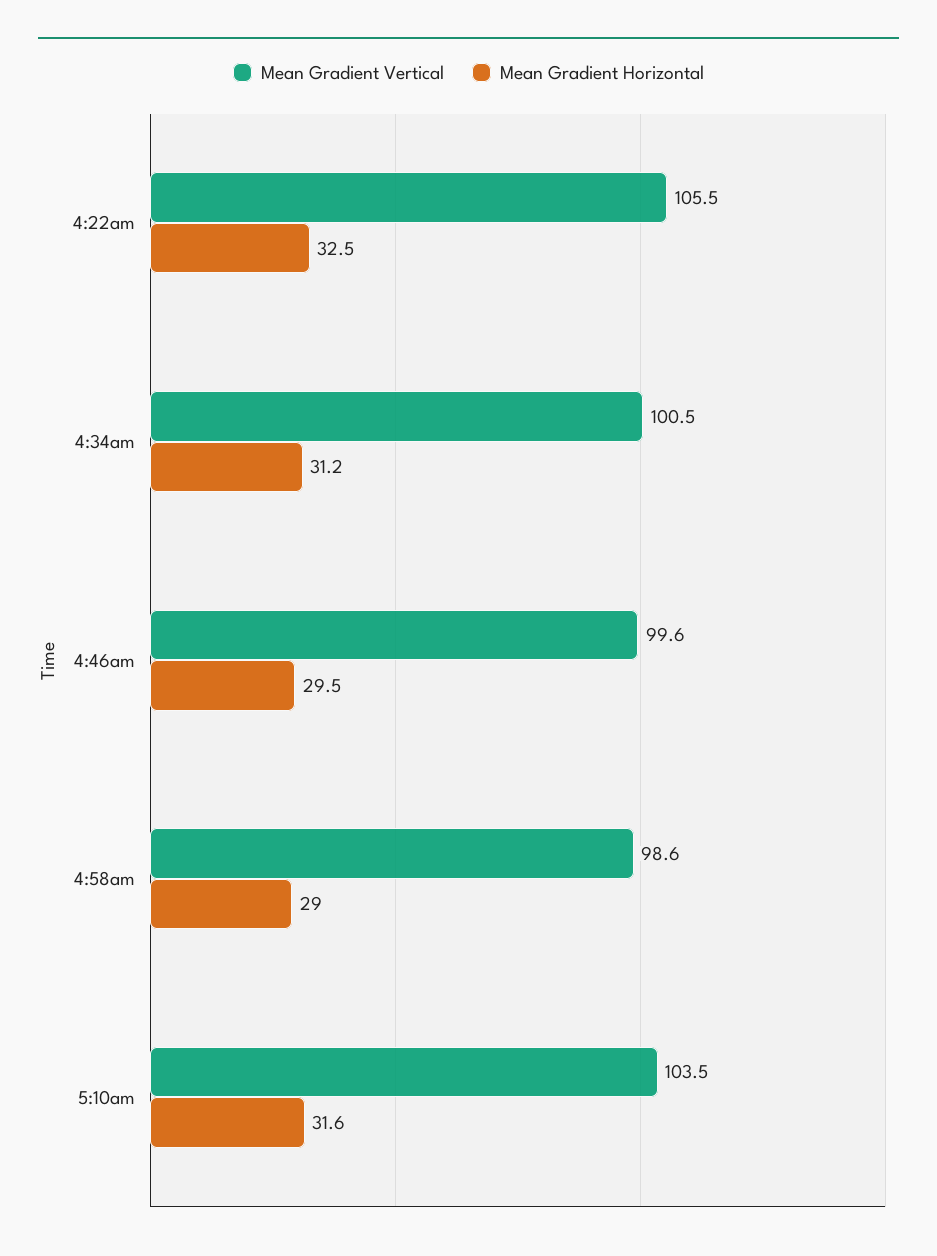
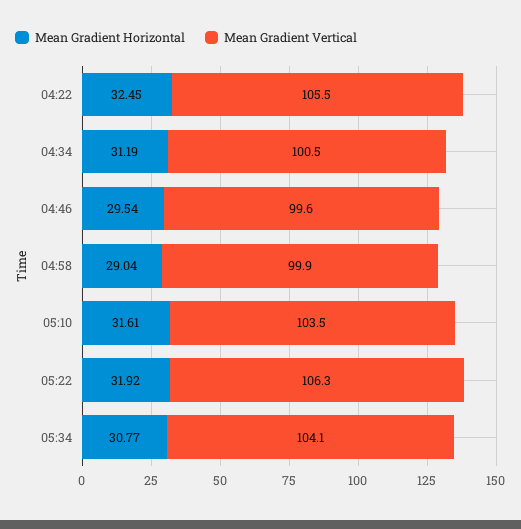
Mean Gradient Vertical, 4:58am: 98.6 -> 99.9
Mean Gradient Horizontal, 05:22: none -> 31.92
Mean Gradient Vertical, 05:22: none -> 106.3
Mean Gradient Horizontal, 05:34: none -> 30.77
Mean Gradient Vertical, 05:34: none -> 104.1

